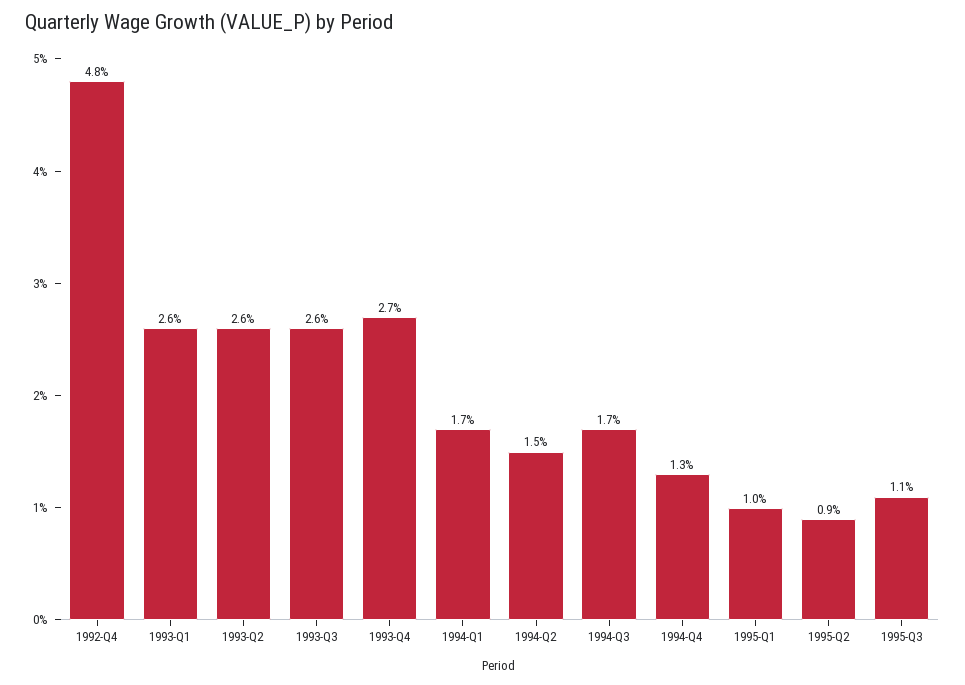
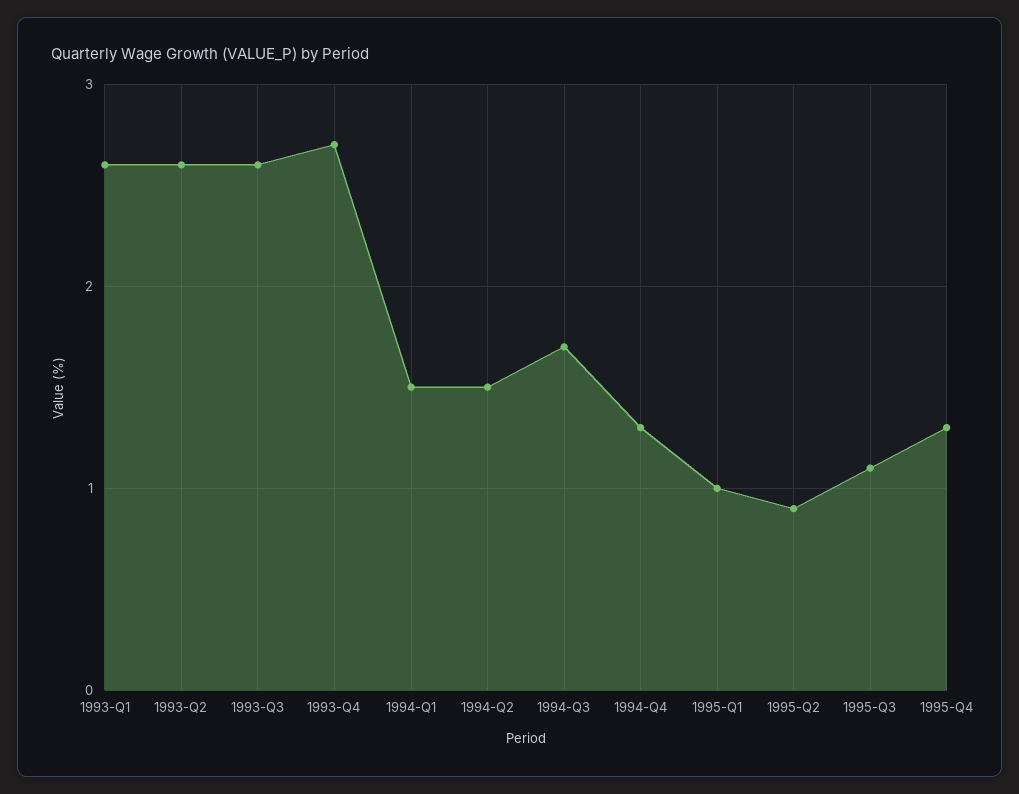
1992-Q4: 4.8 -> none
1994-Q1: 1.7 -> 1.5
1995-Q4: none -> 1.3

